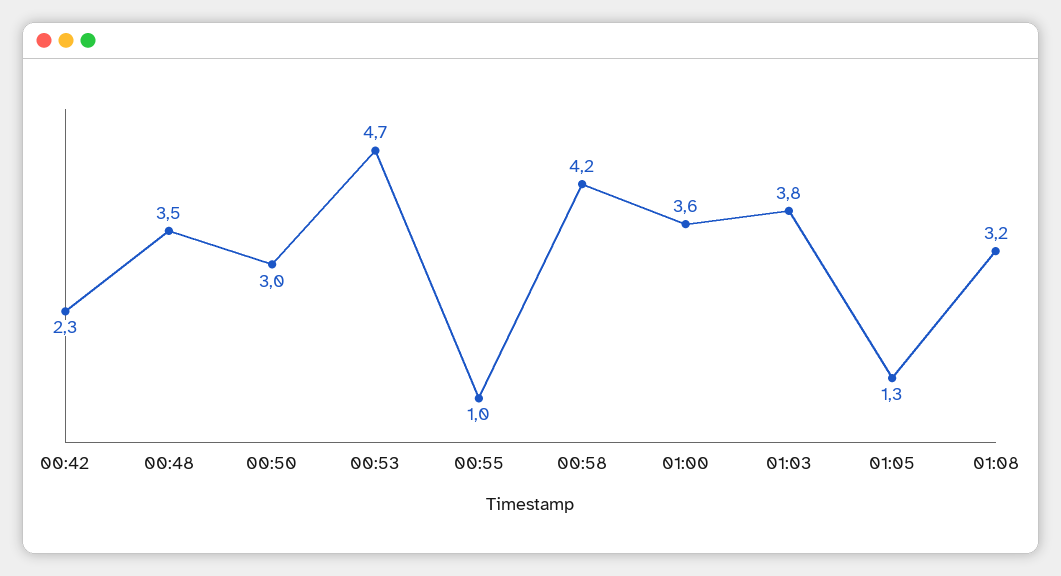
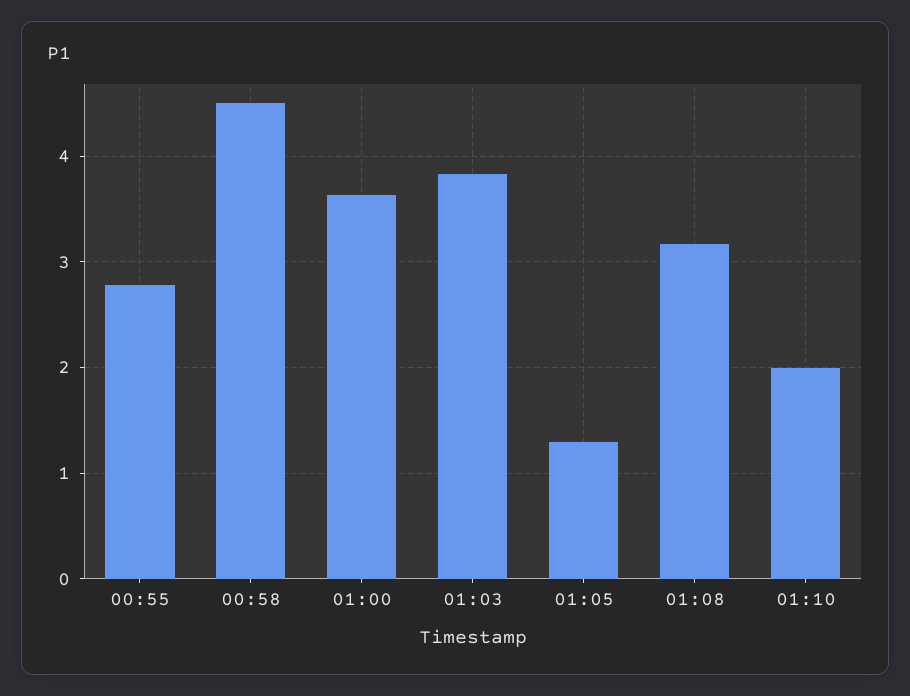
00:42: 2.3 -> none
00:48: 3.5 -> none
00:50: 3 -> none
00:53: 4.7 -> none
00:55: 1 -> 2.8
00:58: 4.2 -> 4.5
01:10: none -> 2

